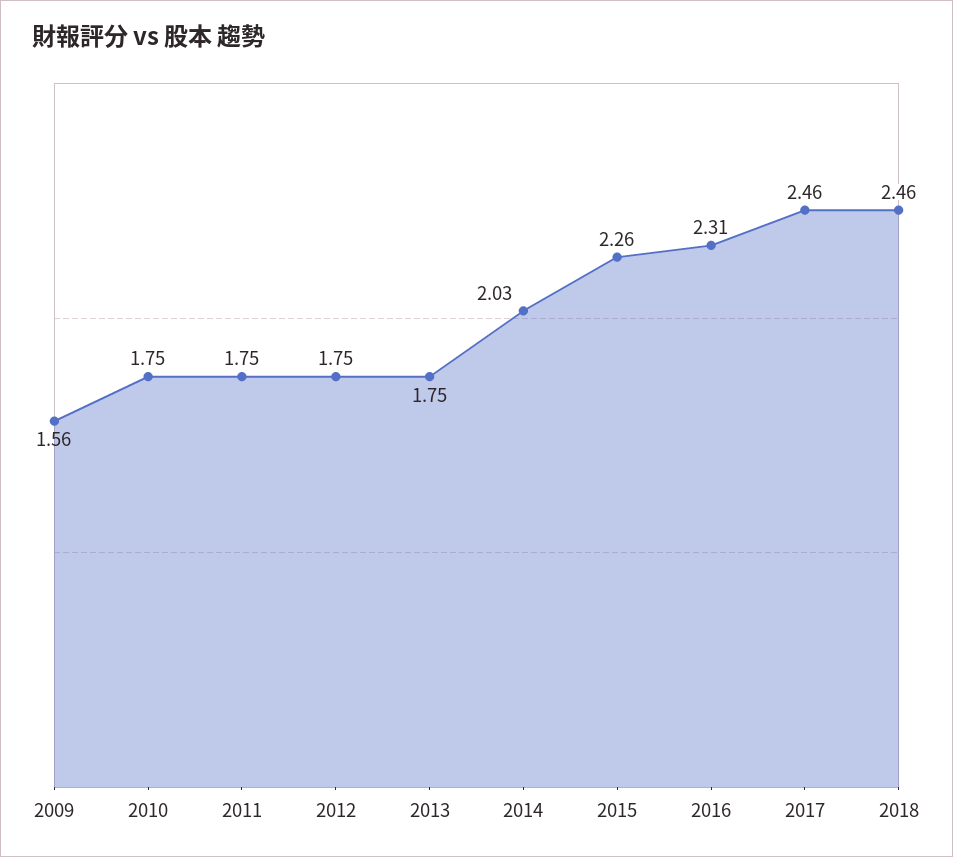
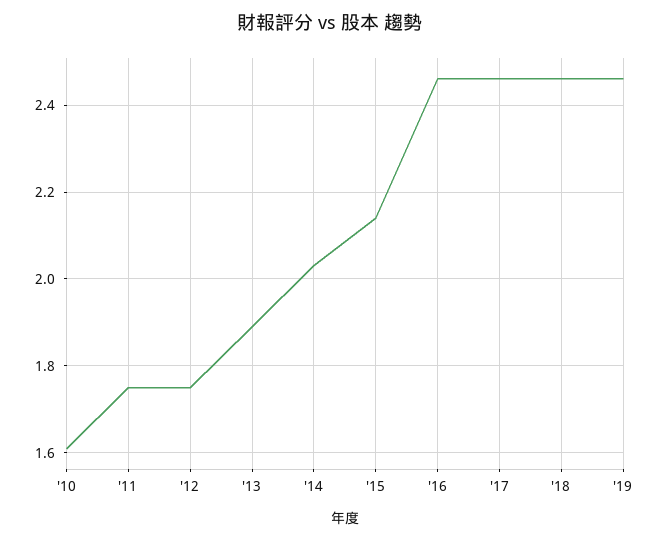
2009: 1.56 -> none
2010: 1.75 -> 1.6
2013: 1.75 -> 1.9
2015: 2.26 -> 2.15
2016: 2.31 -> 2.45
'19: none -> 2.45

